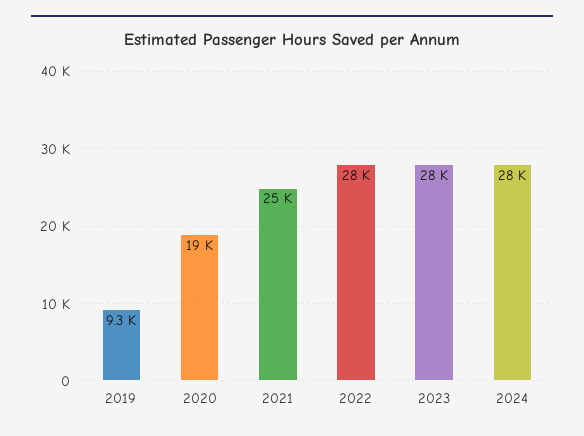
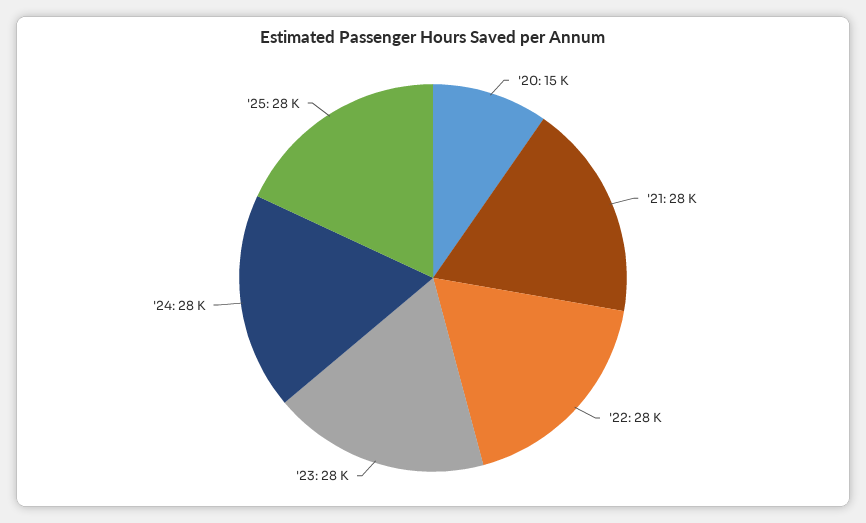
2019: 9300 -> none
2020: 19000 -> 15000
2021: 25000 -> 28000
'25: none -> 28000

